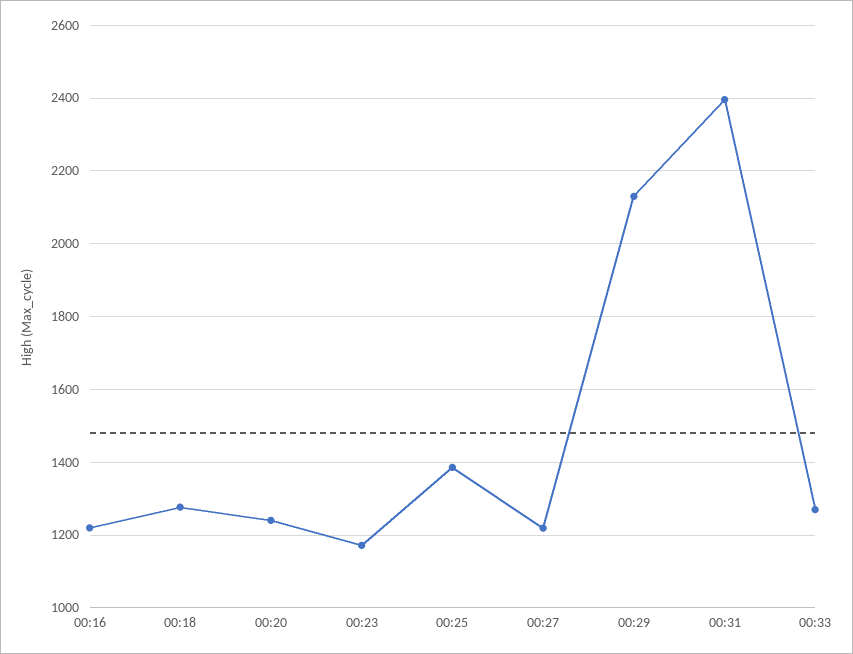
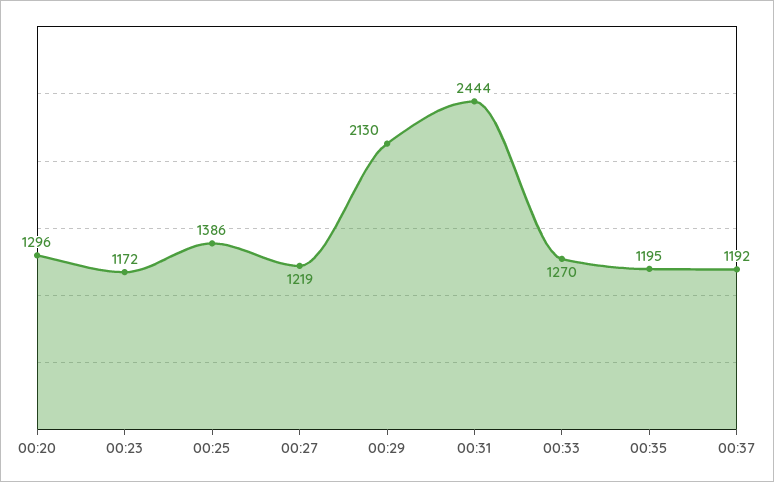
00:16: 1220 -> none
00:18: 1280 -> none
00:20: 1240 -> 1296
00:31: 2400 -> 2444
00:35: none -> 1195
00:37: none -> 1192

